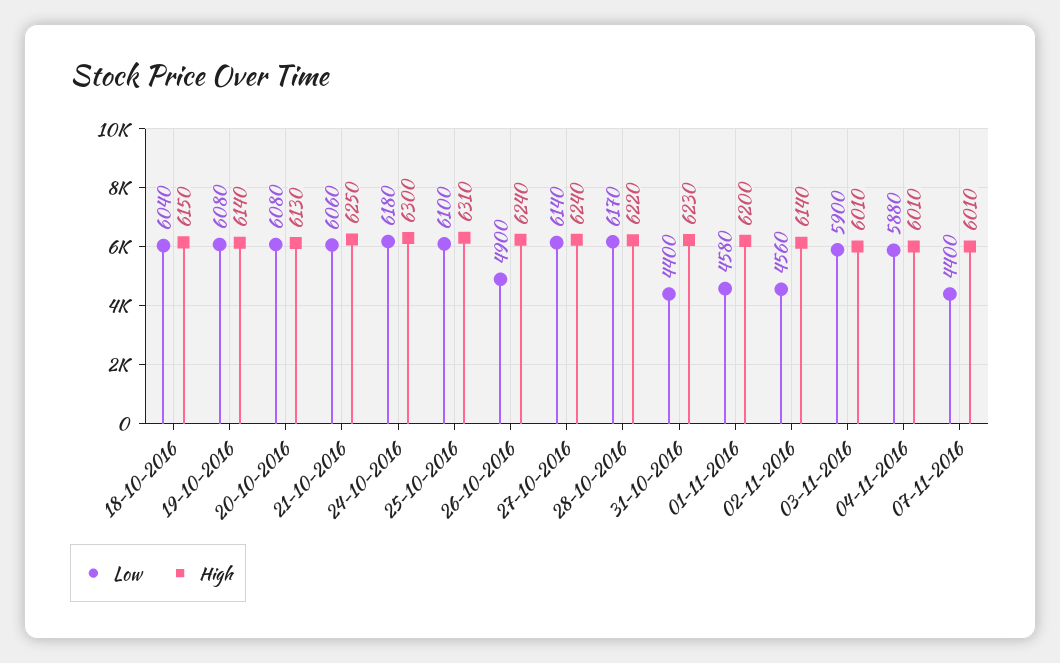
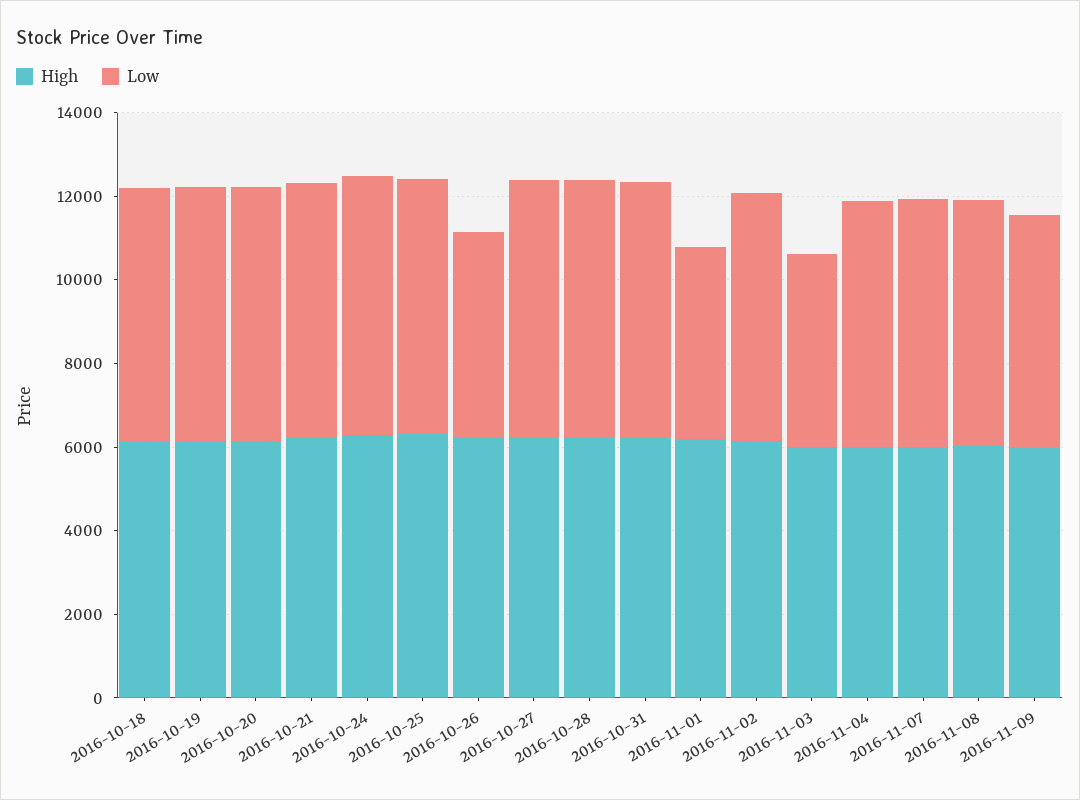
Low, 31-10-2016: 4400 -> 6000
Low, 02-11-2016: 4560 -> 6000
Low, 03-11-2016: 5900 -> 4500
Low, 07-11-2016: 4400 -> 6000
High, 2016-11-08: none -> 6000
Low, 2016-11-08: none -> 6000
High, 2016-11-09: none -> 6000
Low, 2016-11-09: none -> 5500

